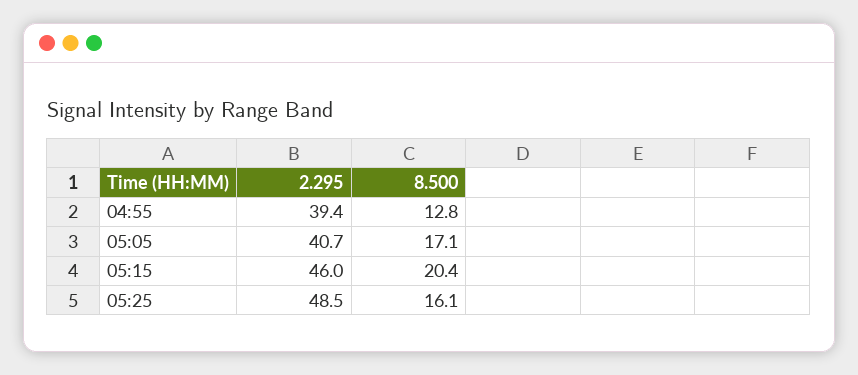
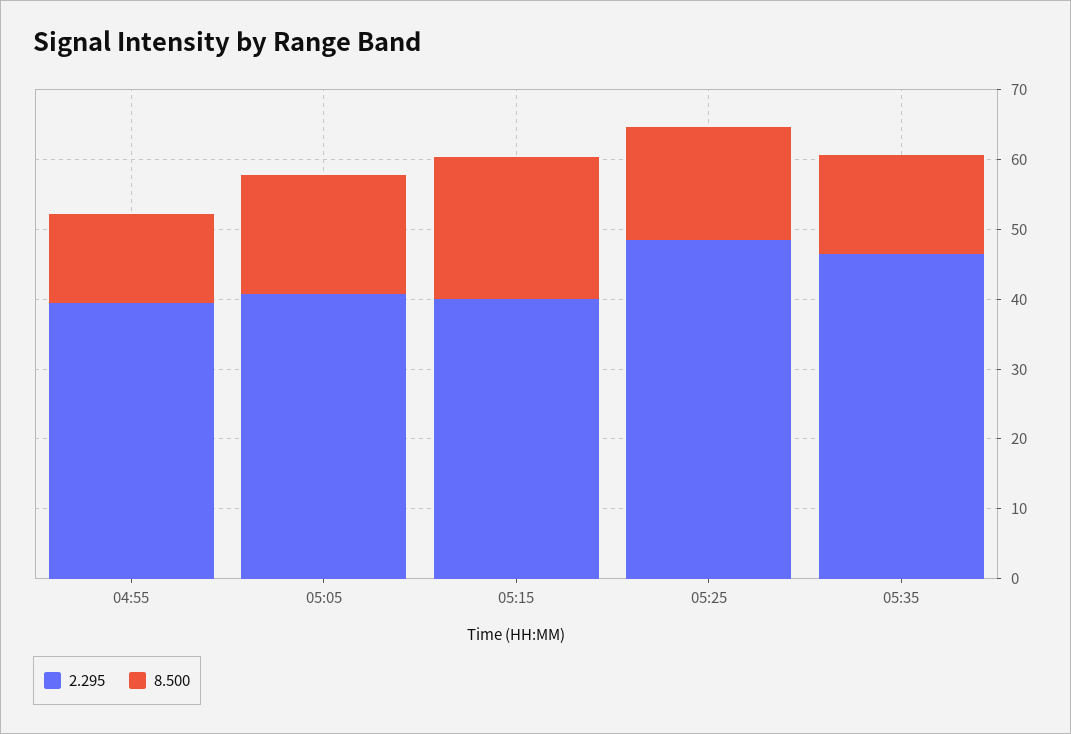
2.295, 05:15: 46 -> 40
2.295, 05:35: none -> 46
8.500, 05:35: none -> 14

